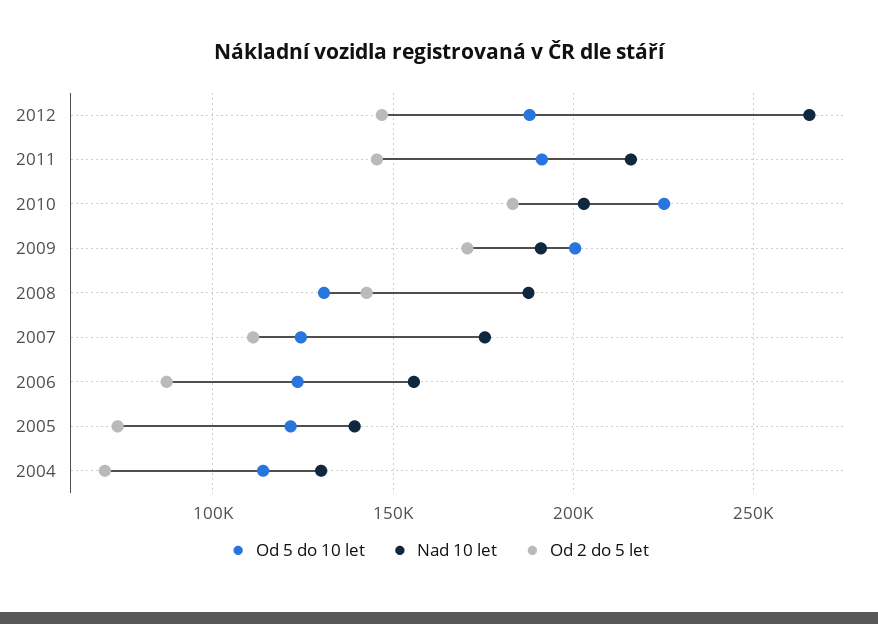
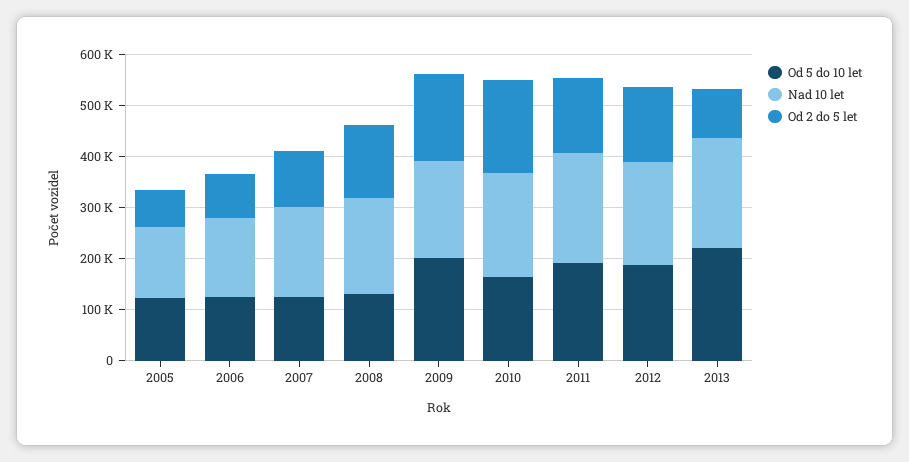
Nad 10 let, 2012: 265000 -> 200000
Od 5 do 10 let, 2010: 225000 -> 160000
Od 5 do 10 let, 2004: 115000 -> none
Nad 10 let, 2004: 130000 -> none
Od 2 do 5 let, 2004: 70000 -> none
Od 5 do 10 let, 2013: none -> 220000
Nad 10 let, 2013: none -> 220000
Od 2 do 5 let, 2013: none -> 100000

